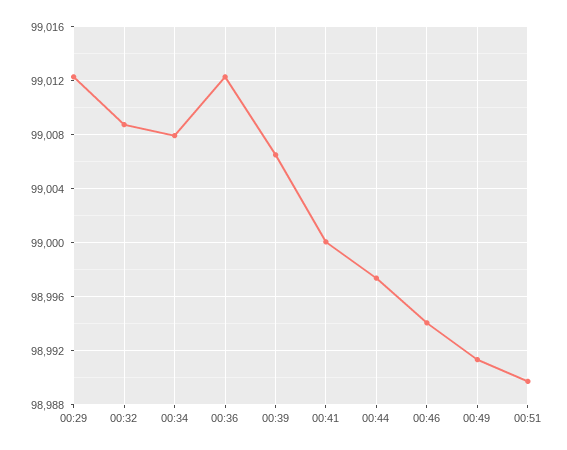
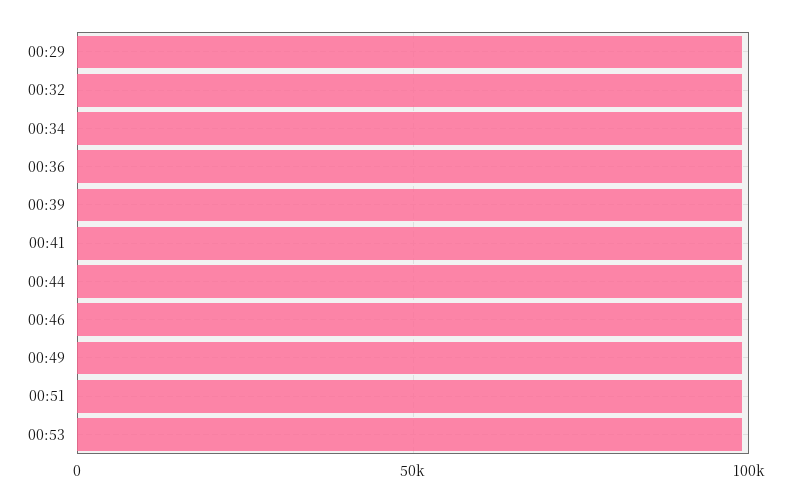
00:53: none -> 100000

